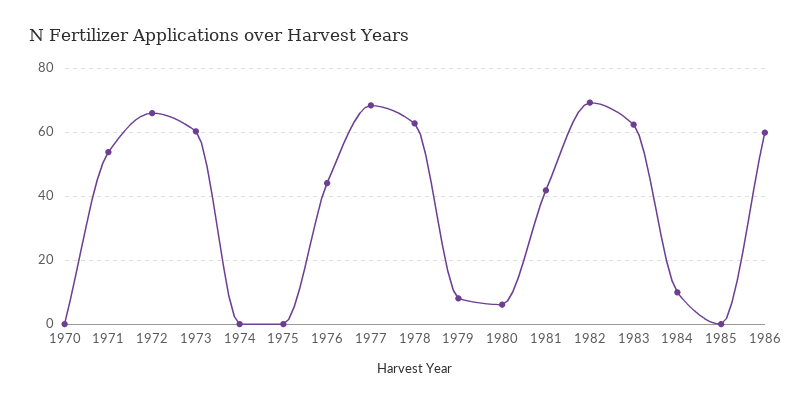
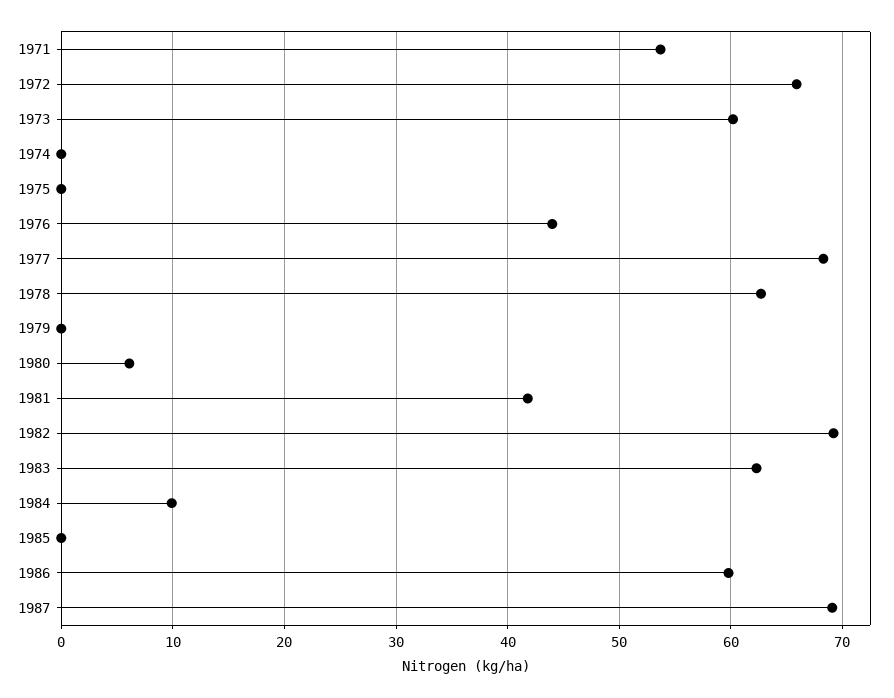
1970: 0 -> none
1979: 8 -> 0
1987: none -> 69

